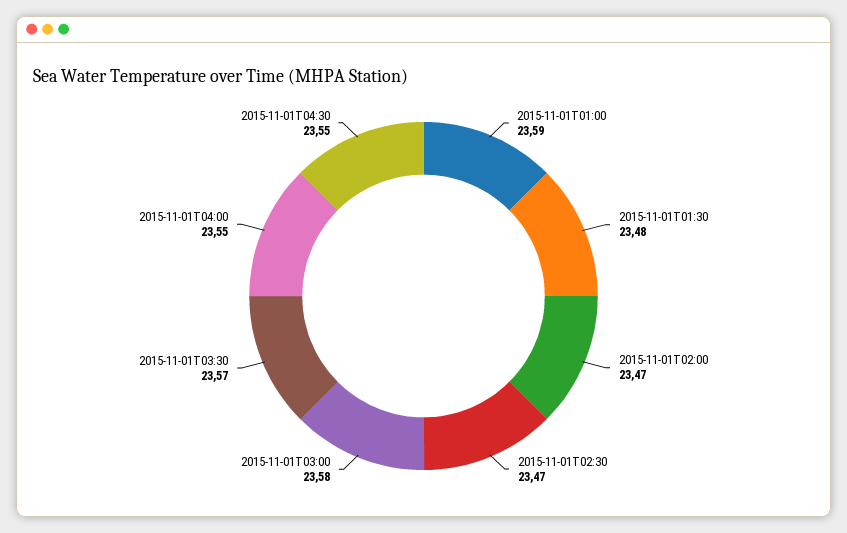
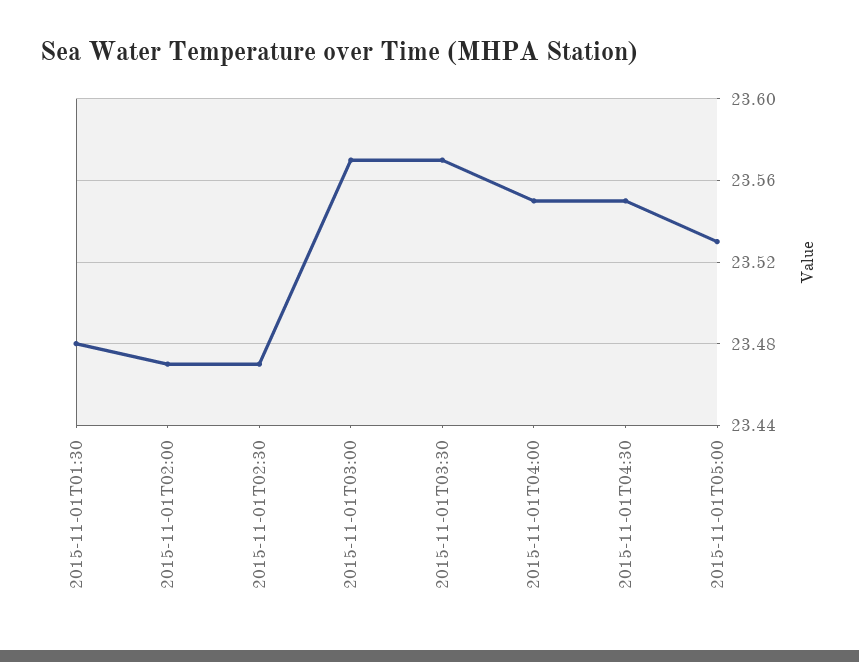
2015-11-01T01:00: 23.59 -> none
2015-11-01T03:00: 23.58 -> 23.57
2015-11-01T05:00: none -> 23.53

